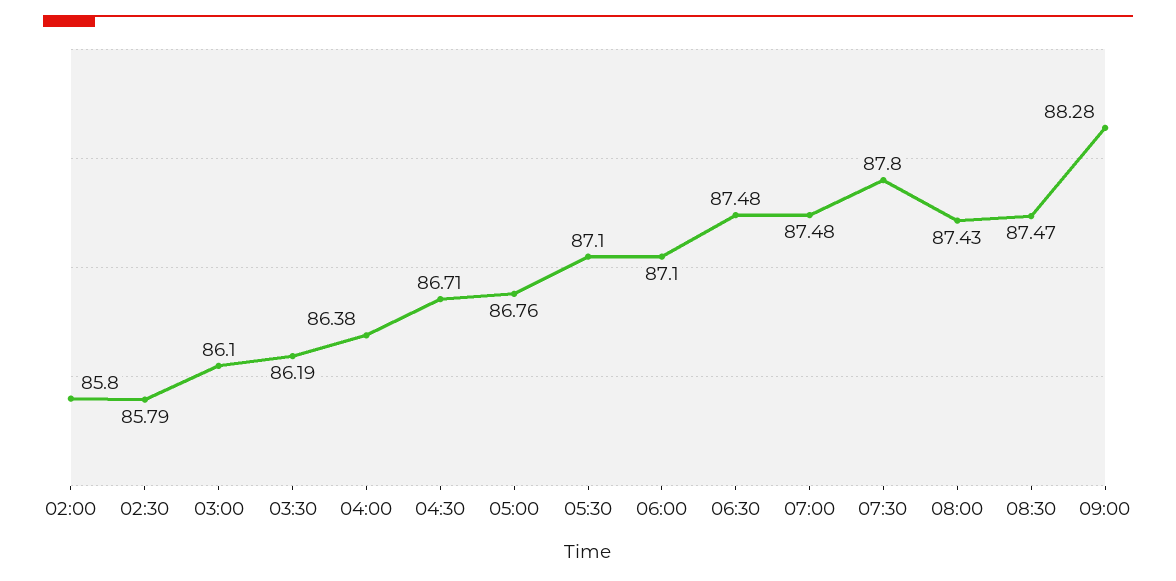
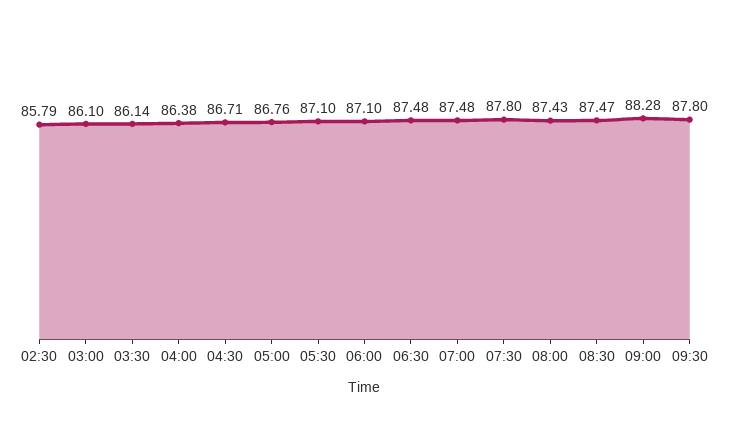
02:00: 85.8 -> none
03:30: 86.19 -> 86.14
09:30: none -> 87.8

